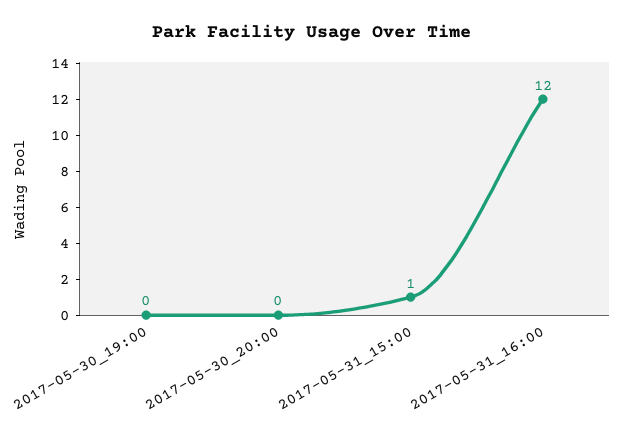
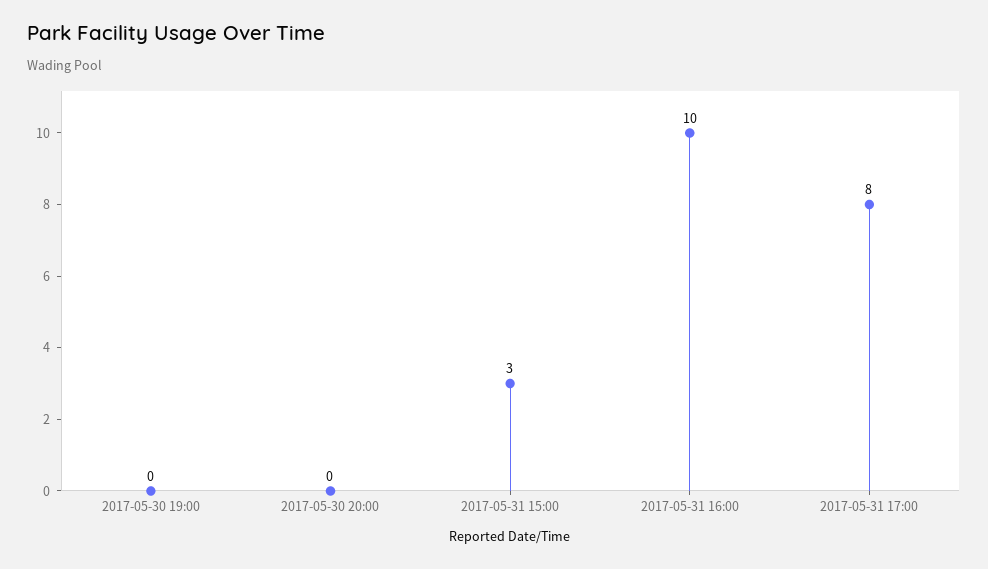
2017-05-31_15:00: 1 -> 3
2017-05-31_16:00: 12 -> 10
2017-05-31 17:00: none -> 8

